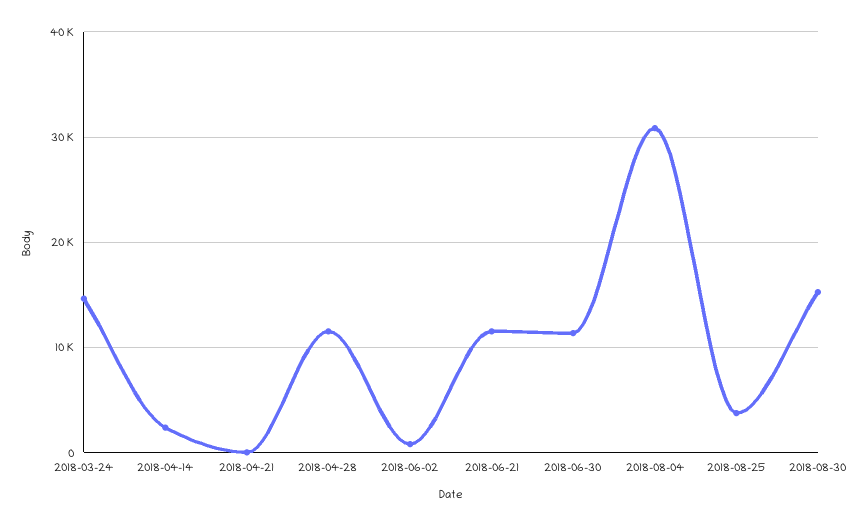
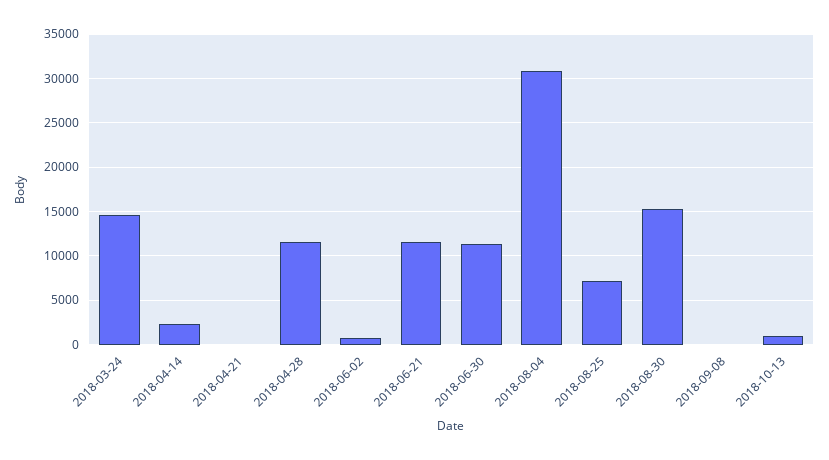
2018-08-25: 4000 -> 7000
2018-09-08: none -> 0
2018-10-13: none -> 1000

